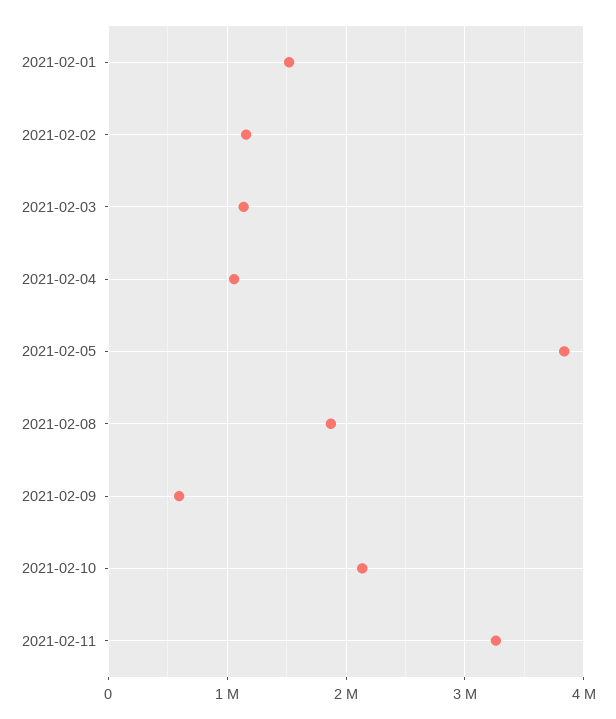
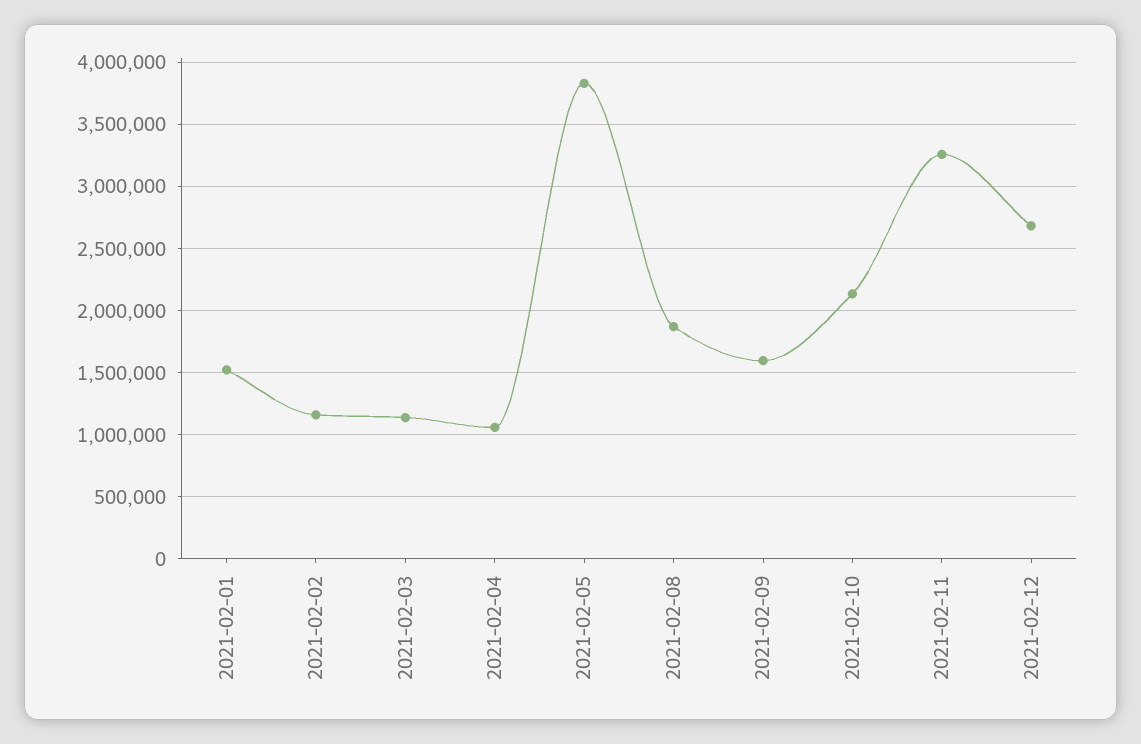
2021-02-09: 600000 -> 1600000
2021-02-12: none -> 2700000

